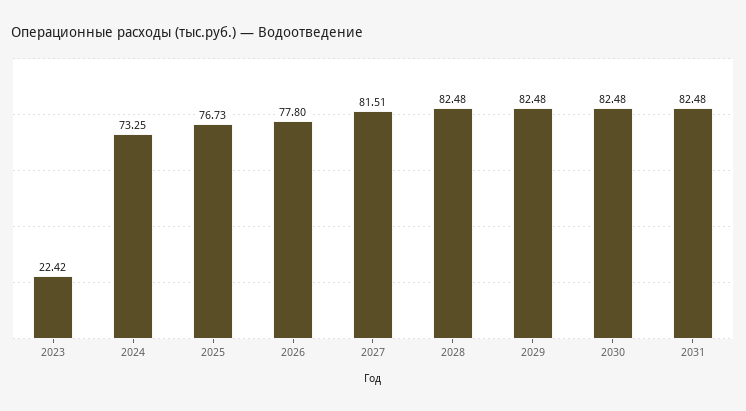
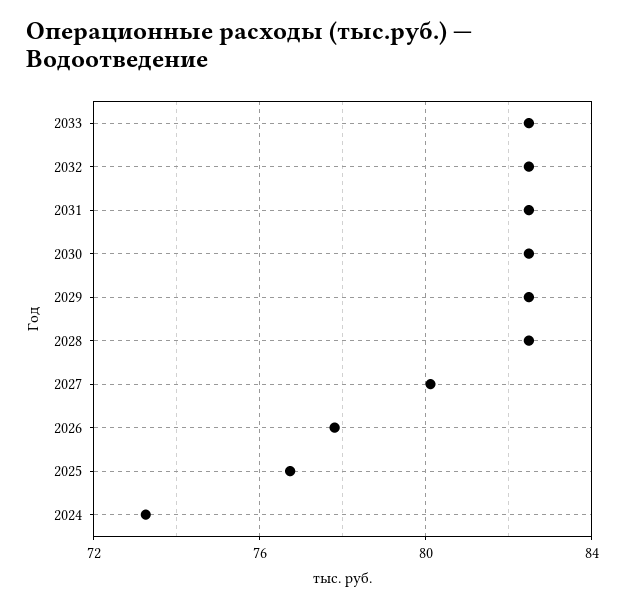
2023: 22.42 -> none
2027: 81.51 -> 80
2033: none -> 82.5
2032: none -> 82.5

